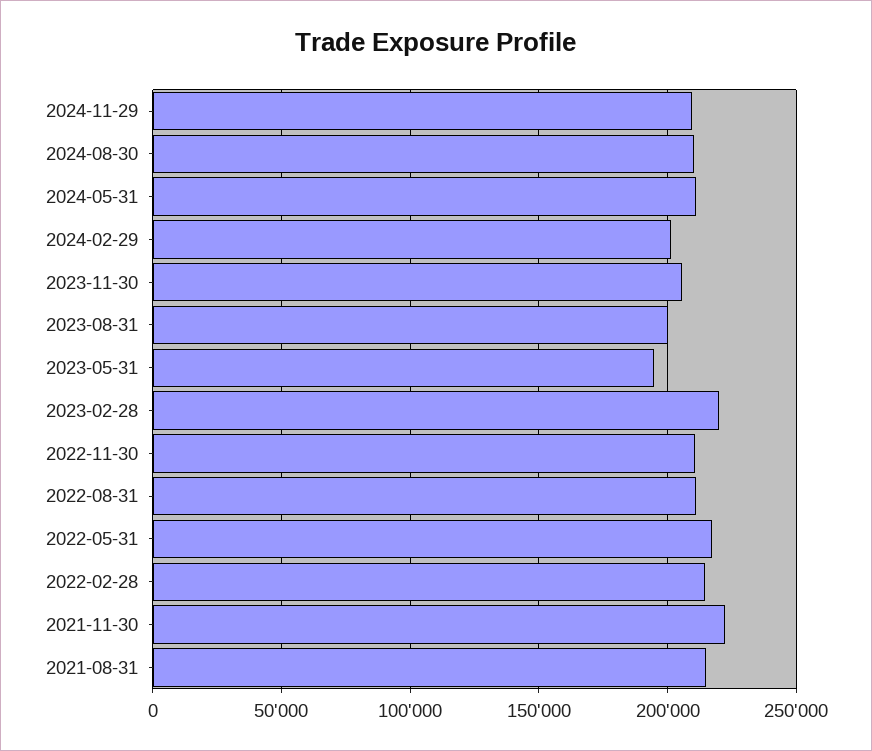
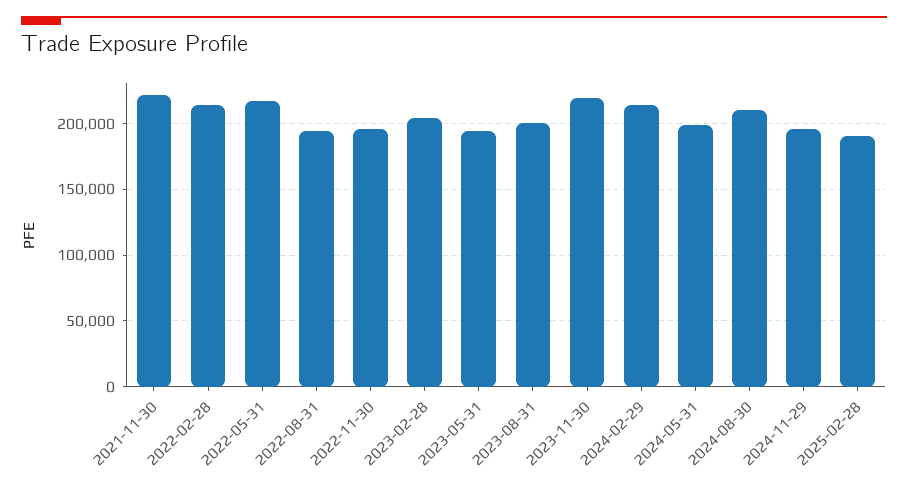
2024-11-29: 210000 -> 195000
2024-05-31: 210000 -> 200000
2024-02-29: 200000 -> 215000
2023-11-30: 205000 -> 220000
2023-02-28: 220000 -> 205000
2022-11-30: 210000 -> 195000
2022-08-31: 210000 -> 195000
2021-08-31: 215000 -> none
2025-02-28: none -> 190000

